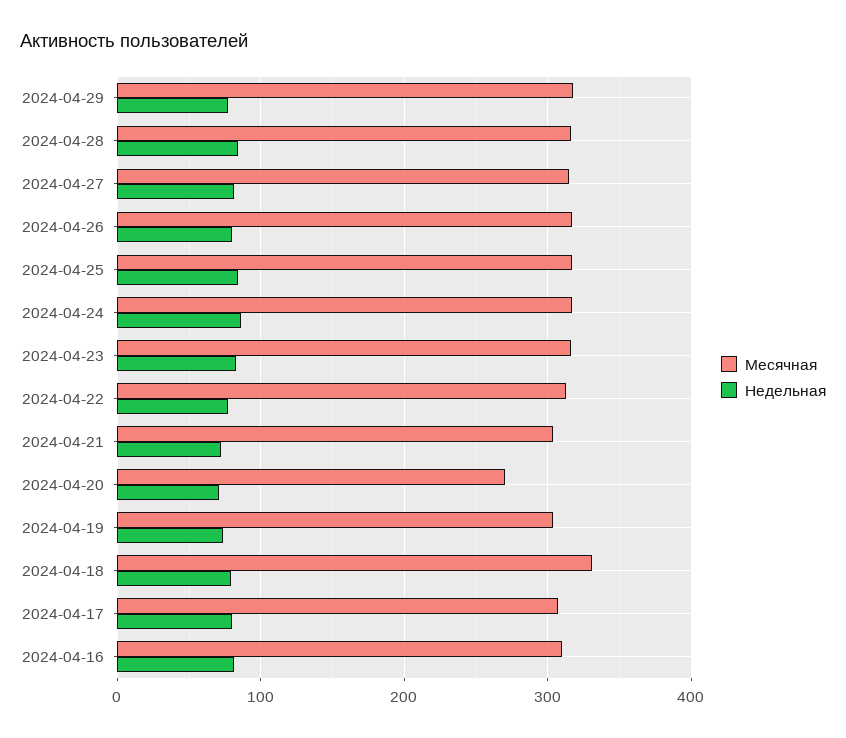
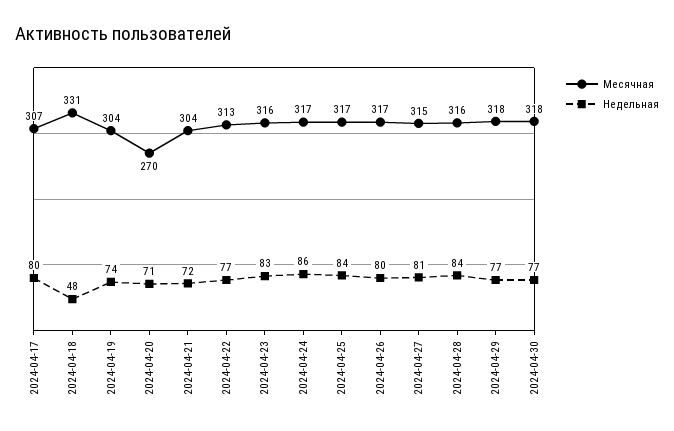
Недельная, 2024-04-18: 80 -> 48
Месячная, 2024-04-16: 310 -> none
Недельная, 2024-04-16: 80 -> none
Месячная, 2024-04-30: none -> 318
Недельная, 2024-04-30: none -> 77

